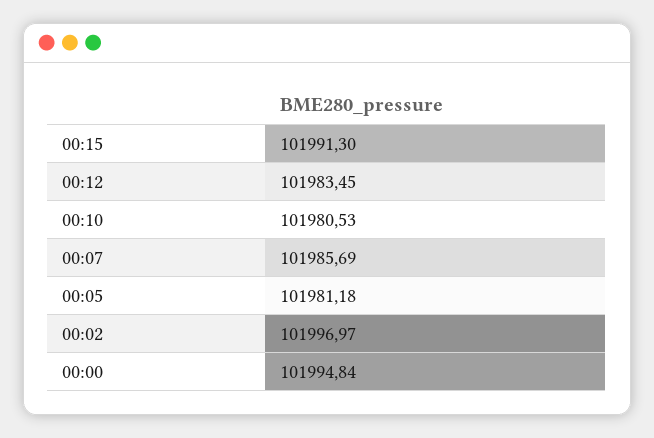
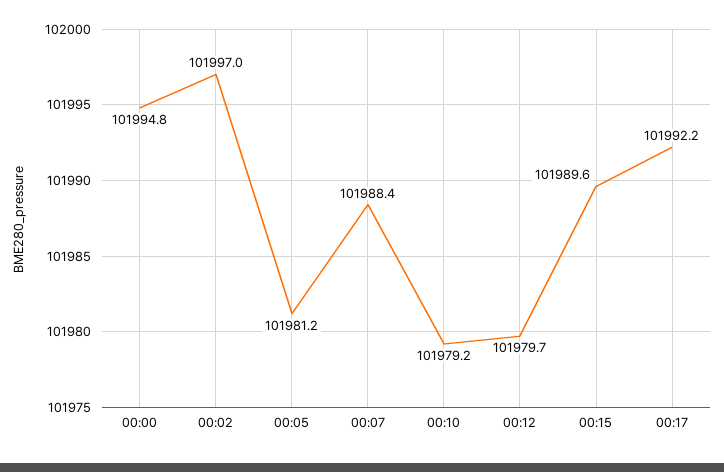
00:15: 101991.3 -> 101989.6
00:12: 101983.45 -> 101979.7
00:10: 101980.53 -> 101979.2
00:07: 101985.69 -> 101988.4
00:17: none -> 101992.2

